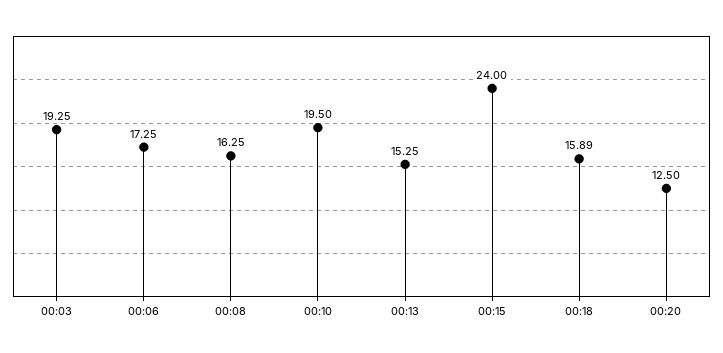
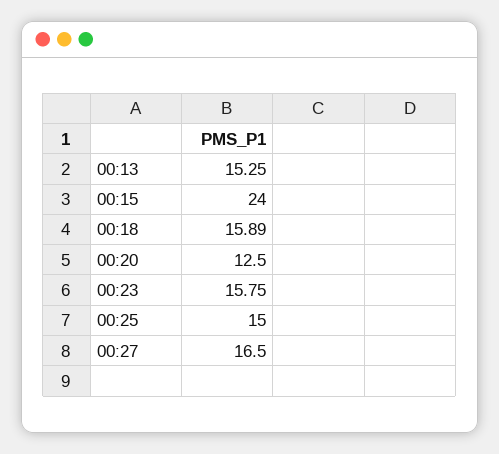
00:03: 19.25 -> none
00:06: 17.25 -> none
00:08: 16.25 -> none
00:10: 19.5 -> none
00:23: none -> 15.75
00:25: none -> 15
00:27: none -> 16.5

